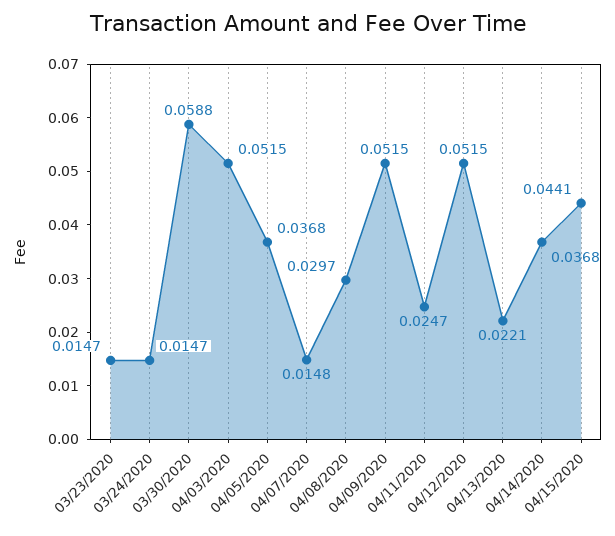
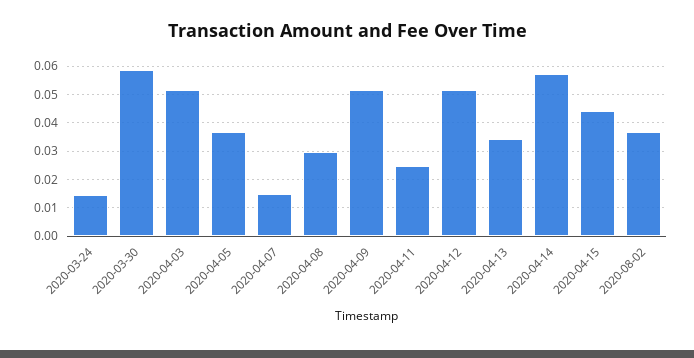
03/23/2020: 0.0147 -> none
04/13/2020: 0.0221 -> 0.035
04/14/2020: 0.0368 -> 0.0575
2020-08-02: none -> 0.0375

